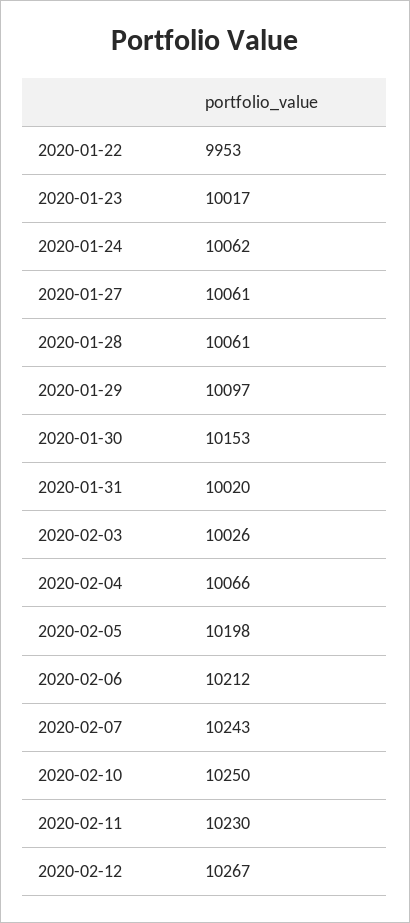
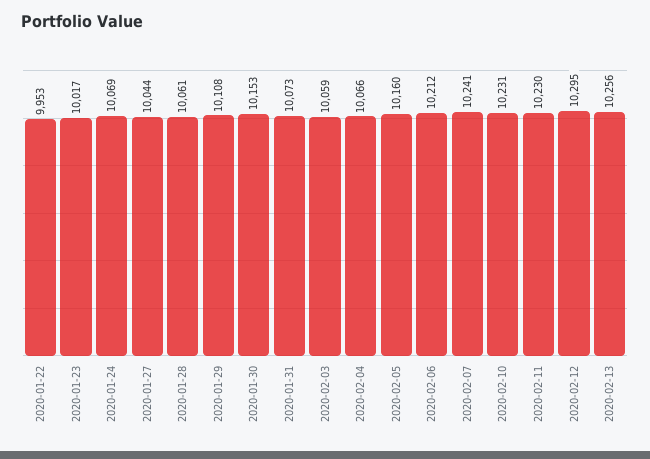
2020-01-24: 10062 -> 10069
2020-01-27: 10061 -> 10044
2020-01-29: 10097 -> 10108
2020-01-31: 10020 -> 10073
2020-02-03: 10026 -> 10059
2020-02-05: 10198 -> 10160
2020-02-07: 10243 -> 10241
2020-02-10: 10250 -> 10231
2020-02-12: 10267 -> 10295
2020-02-13: none -> 10256

